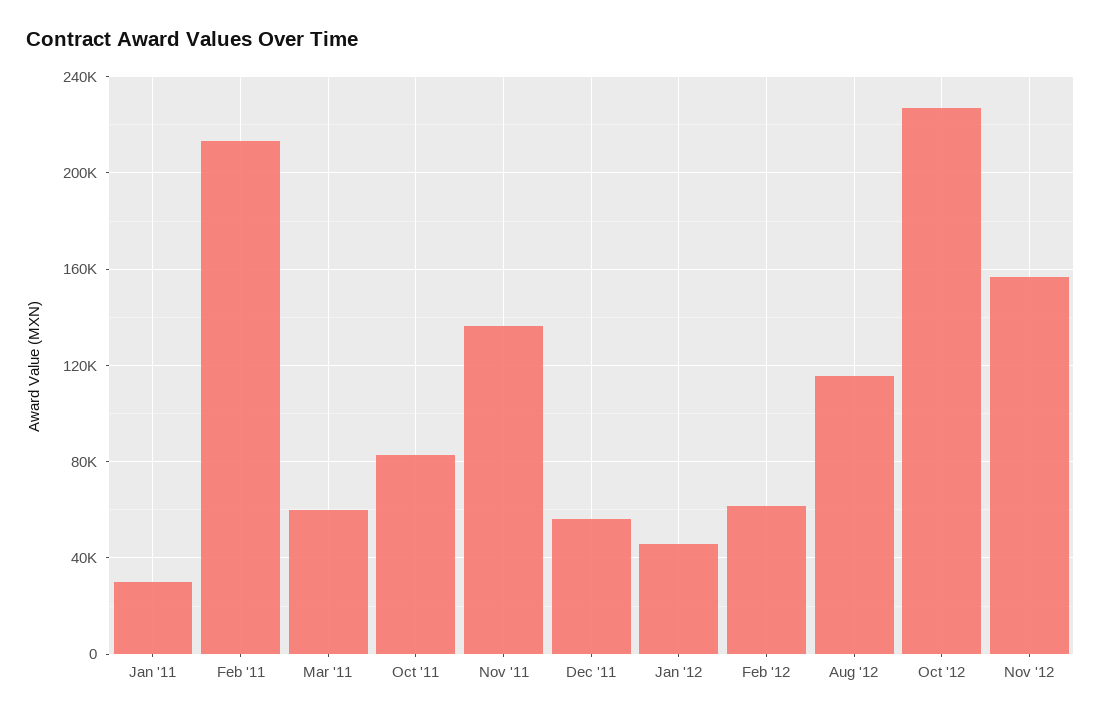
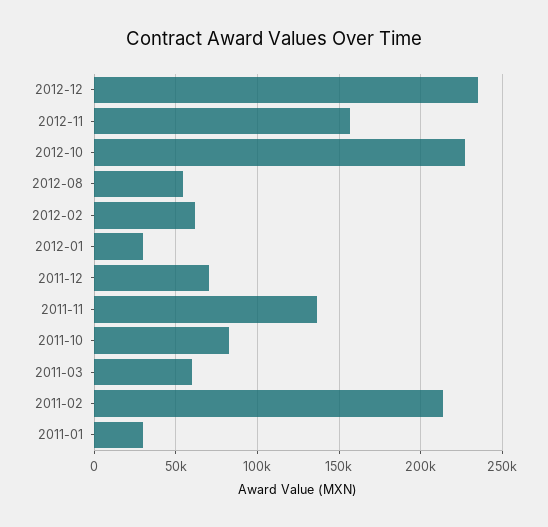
Dec '11: 55000 -> 70000
Jan '12: 45000 -> 30000
Aug '12: 115000 -> 55000
2012-12: none -> 235000

